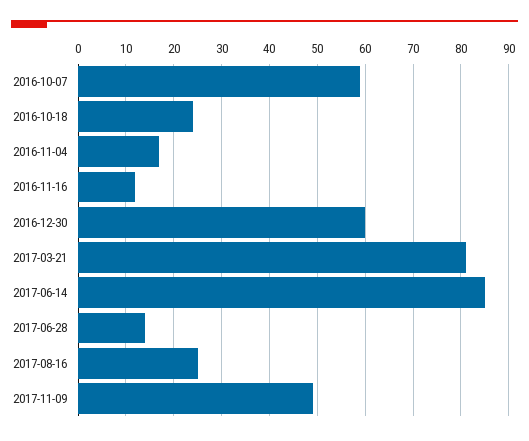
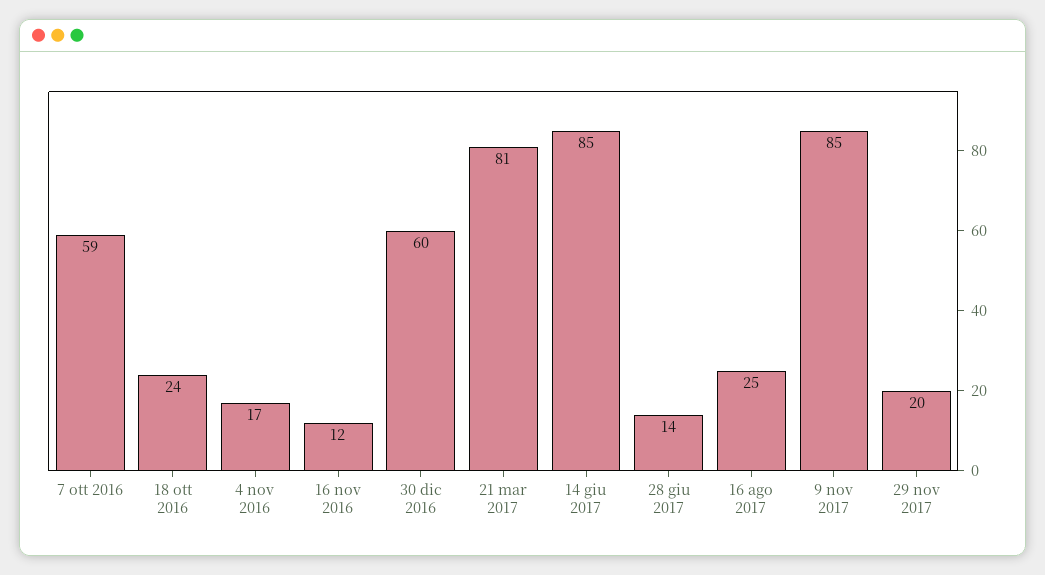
2017-11-09: 50 -> 85
29 nov 2017: none -> 20

